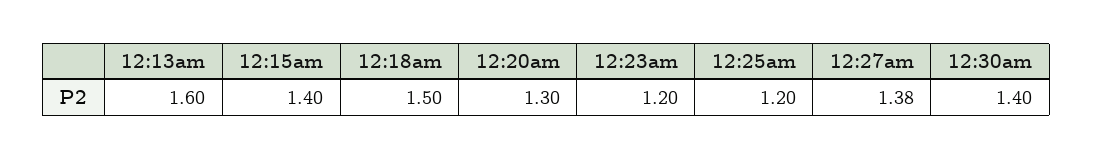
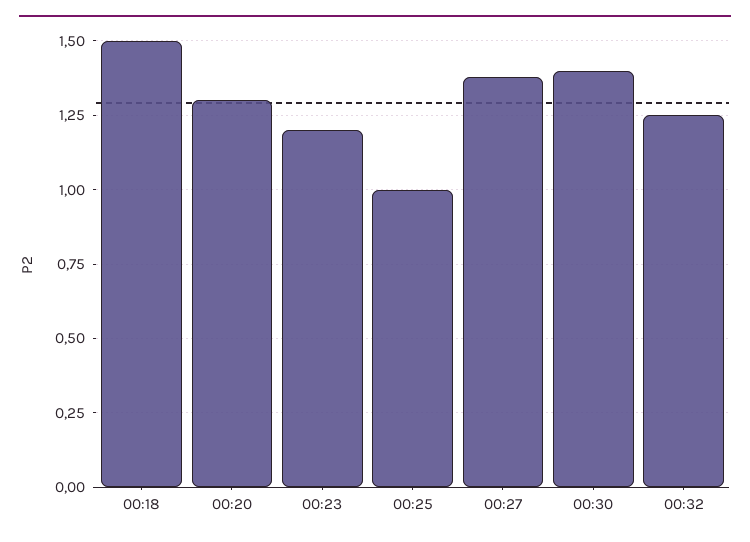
12:13am: 1.6 -> none
12:15am: 1.4 -> none
12:25am: 1.2 -> 1
00:32: none -> 1.25

